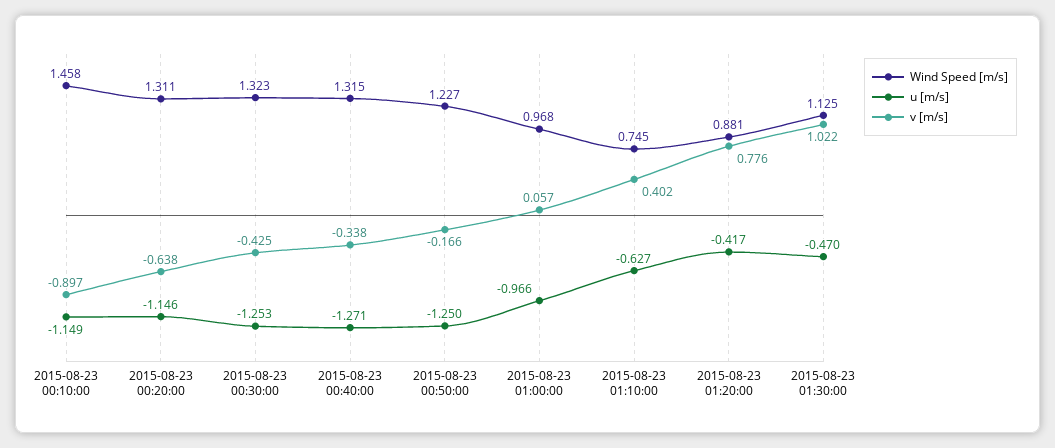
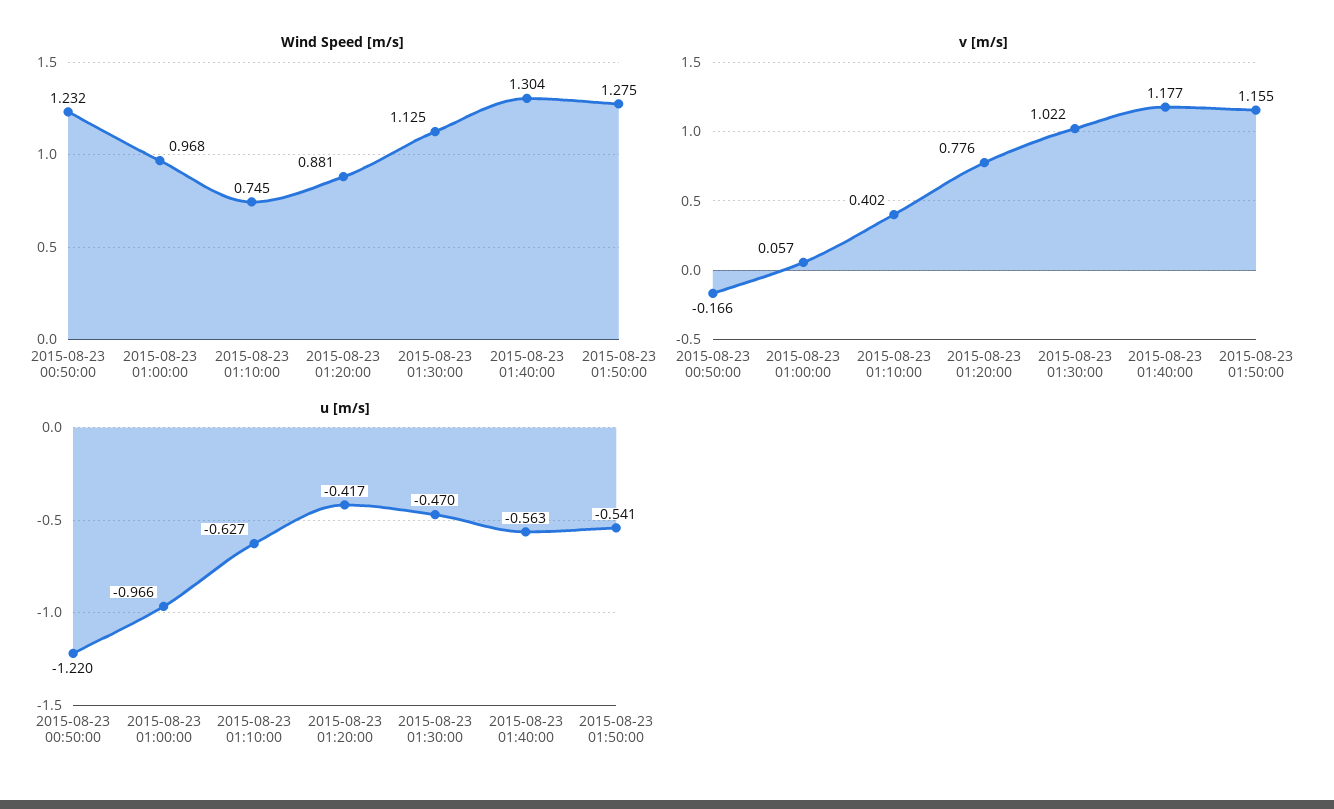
Wind Speed [m/s], 2015-08-23 00:10:00: 1.458 -> none
u [m/s], 2015-08-23 00:10:00: -1.149 -> none
v [m/s], 2015-08-23 00:10:00: -0.897 -> none
Wind Speed [m/s], 2015-08-23 00:20:00: 1.311 -> none
u [m/s], 2015-08-23 00:20:00: -1.146 -> none
v [m/s], 2015-08-23 00:20:00: -0.638 -> none
Wind Speed [m/s], 2015-08-23 00:30:00: 1.323 -> none
u [m/s], 2015-08-23 00:30:00: -1.253 -> none
v [m/s], 2015-08-23 00:30:00: -0.425 -> none
Wind Speed [m/s], 2015-08-23 00:40:00: 1.315 -> none
u [m/s], 2015-08-23 00:40:00: -1.271 -> none
v [m/s], 2015-08-23 00:40:00: -0.338 -> none
Wind Speed [m/s], 2015-08-23 00:50:00: 1.227 -> 1.232
u [m/s], 2015-08-23 00:50:00: -1.25 -> -1.22
Wind Speed [m/s], 2015-08-23 01:40:00: none -> 1.304
Wind Speed [m/s], 2015-08-23 01:50:00: none -> 1.275
v [m/s], 2015-08-23 01:40:00: none -> 1.177
v [m/s], 2015-08-23 01:50:00: none -> 1.155
u [m/s], 2015-08-23 01:40:00: none -> -0.563
u [m/s], 2015-08-23 01:50:00: none -> -0.541

